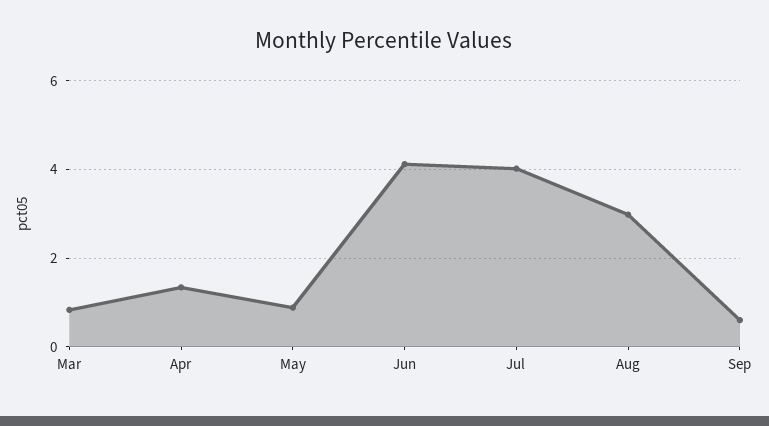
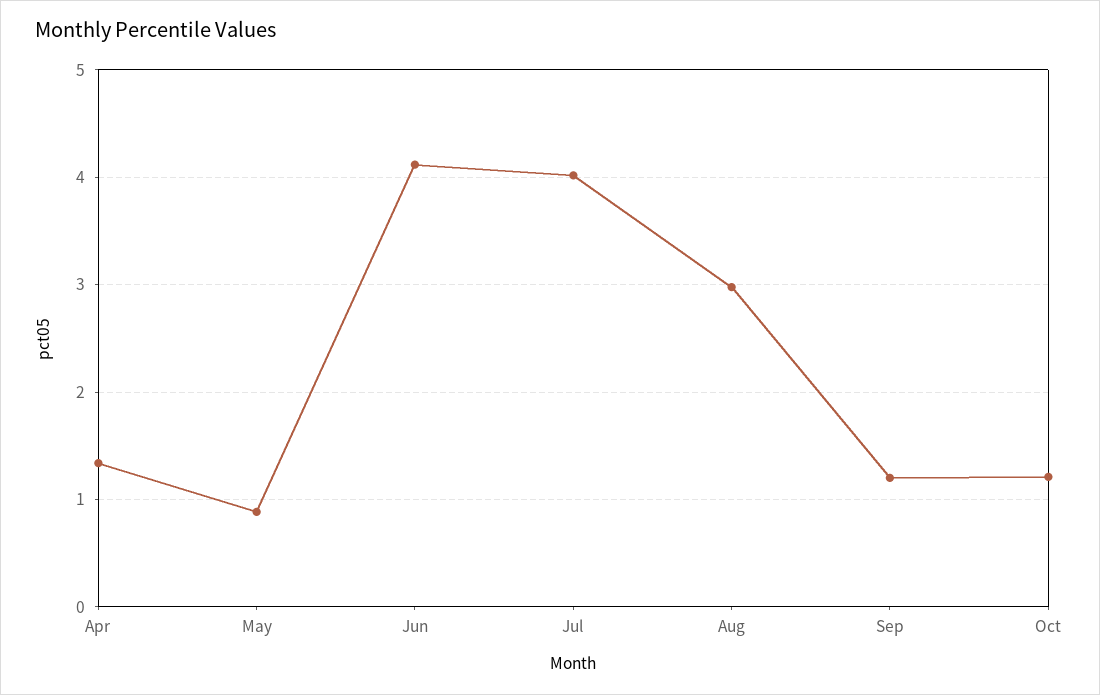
Mar: 0.8 -> none
Sep: 0.6 -> 1.2
Oct: none -> 1.2

